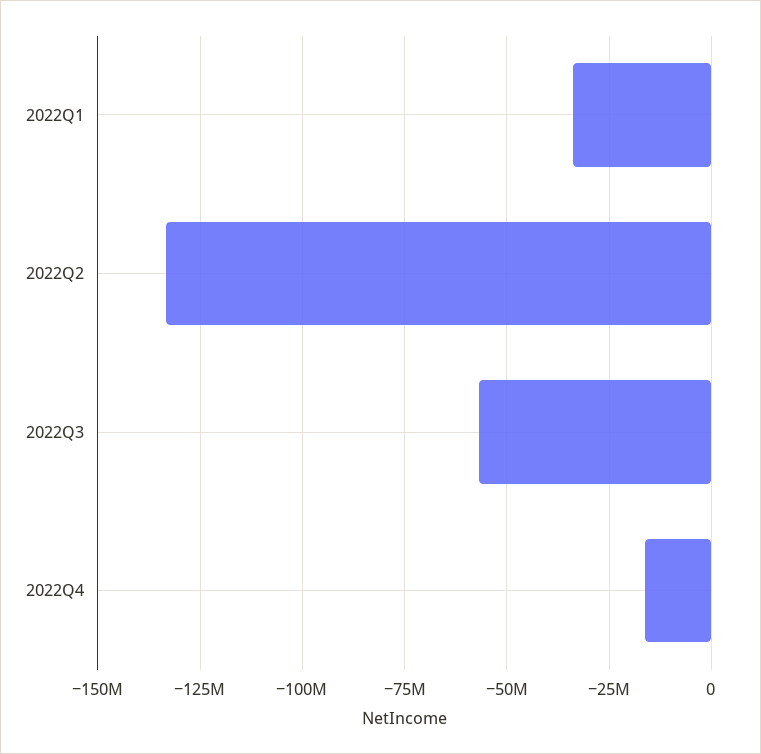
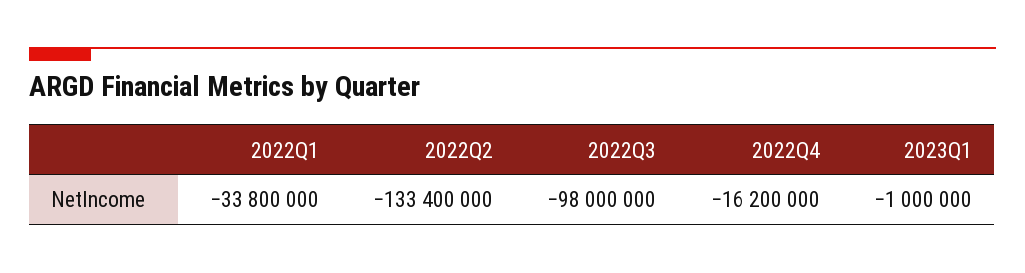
2022Q3: -57500000 -> -98000000
2023Q1: none -> -1000000

